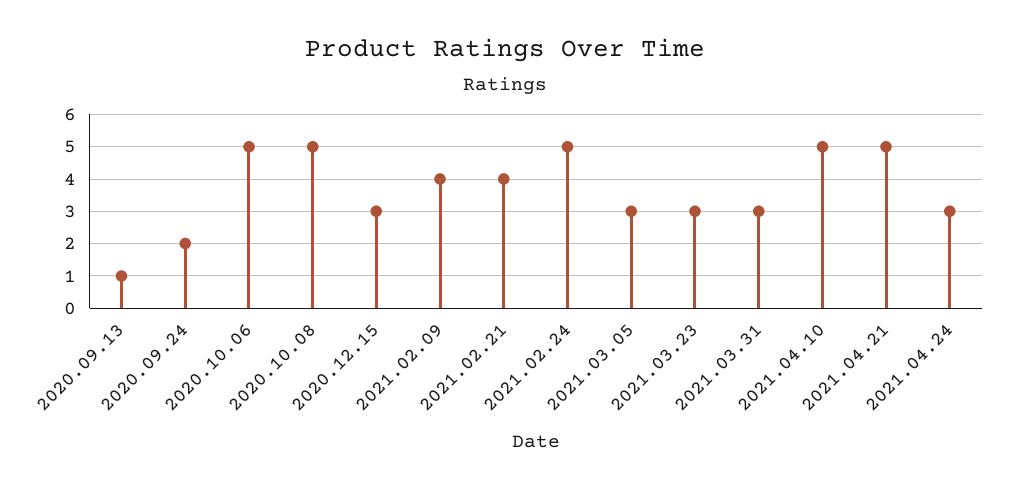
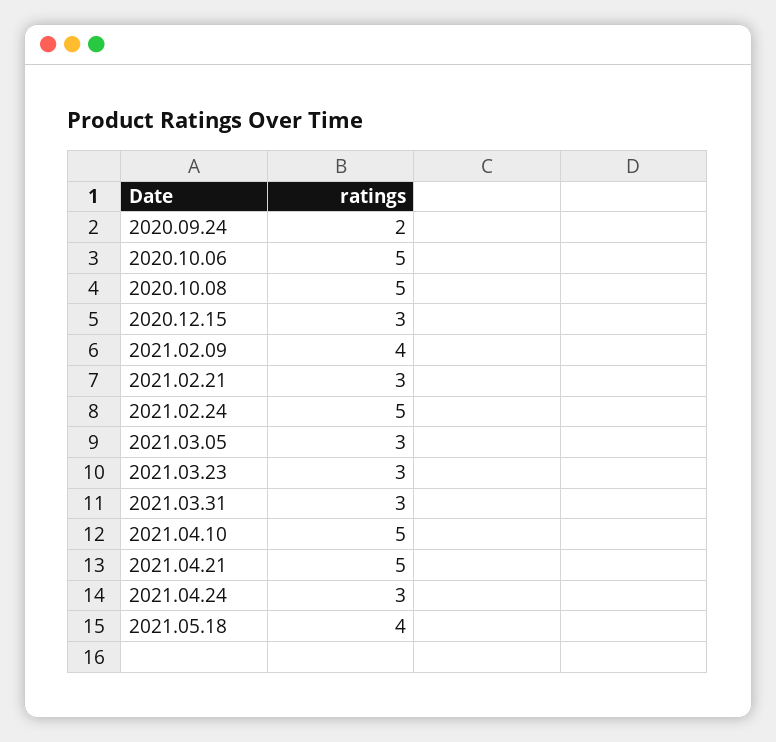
2020.09.13: 1 -> none
2021.02.21: 4 -> 3
2021.05.18: none -> 4

